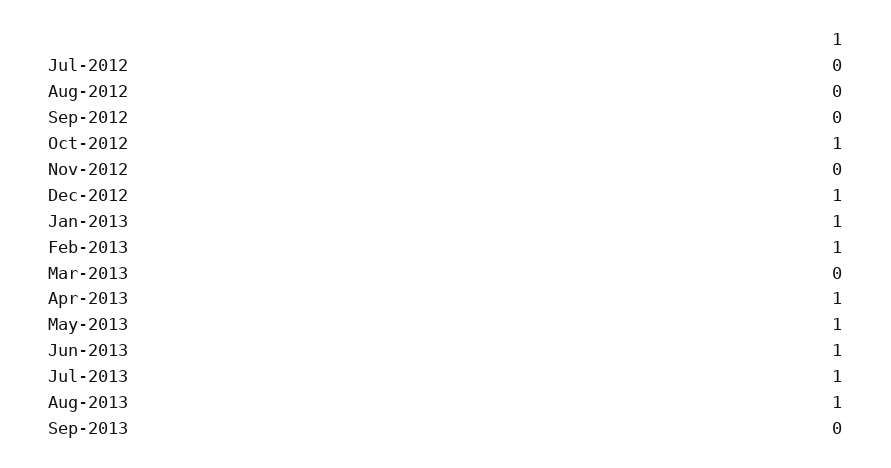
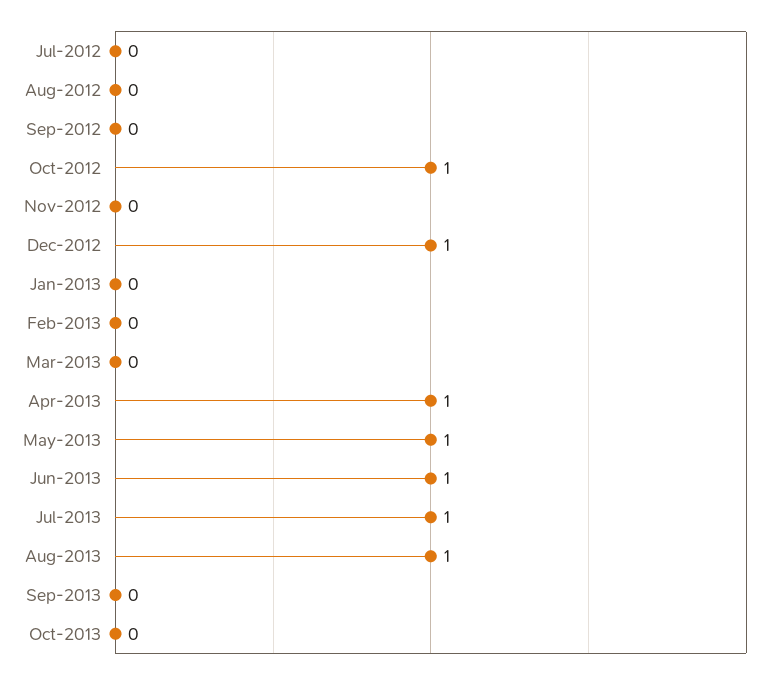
Jan-2013: 1 -> 0
Feb-2013: 1 -> 0
Oct-2013: none -> 0

